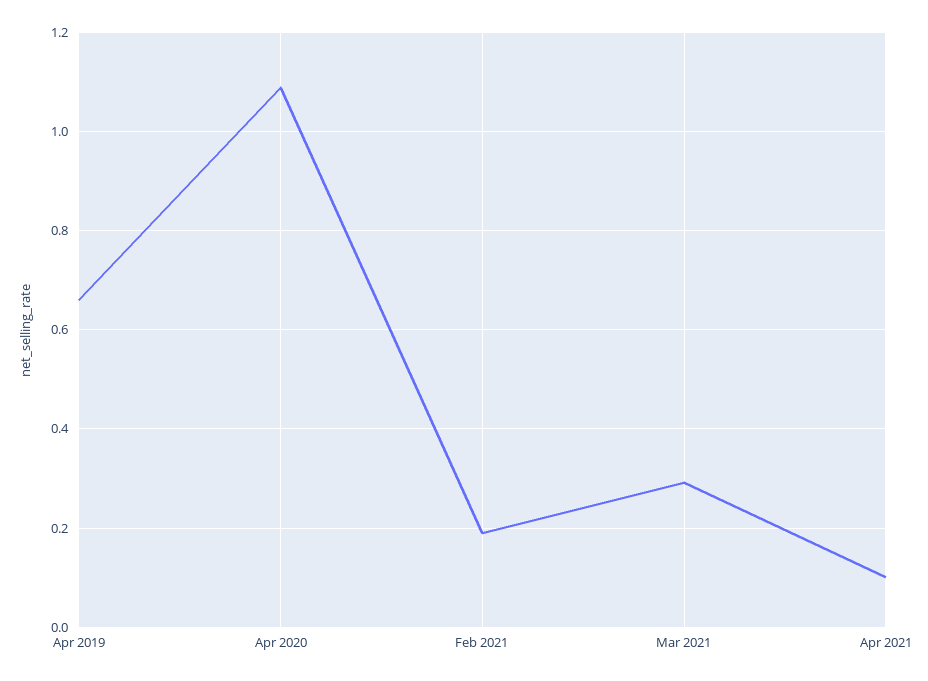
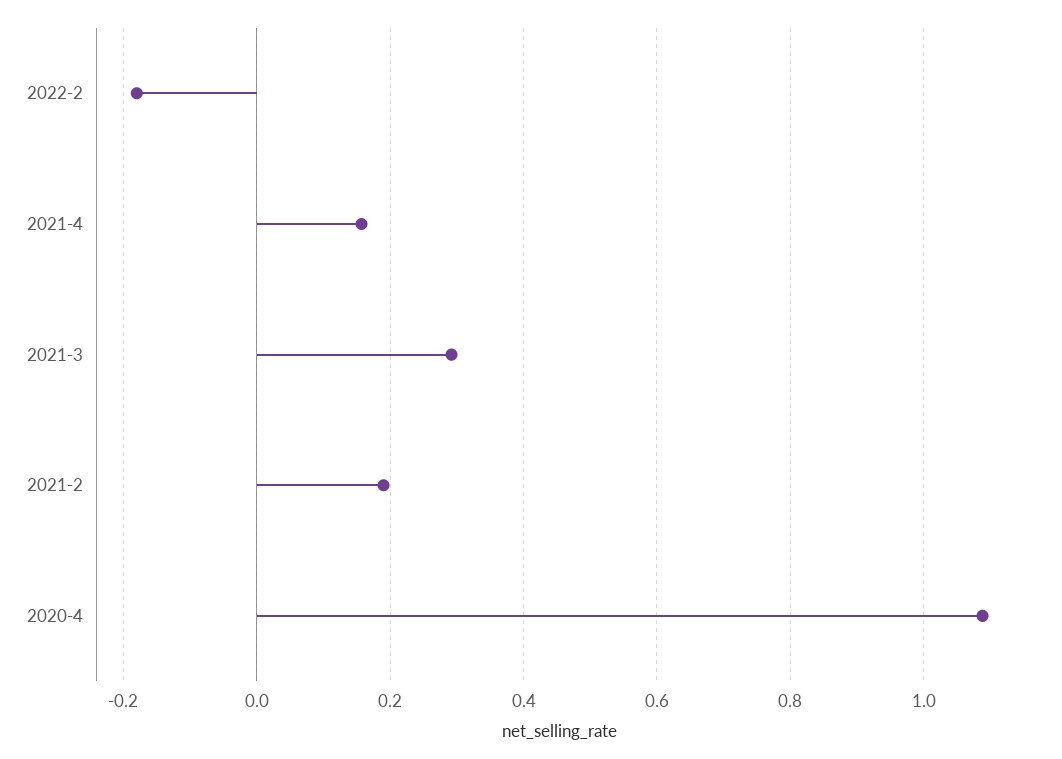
Apr 2019: 0.66 -> none
Apr 2021: 0.1 -> 0.16
2022-2: none -> -0.18

